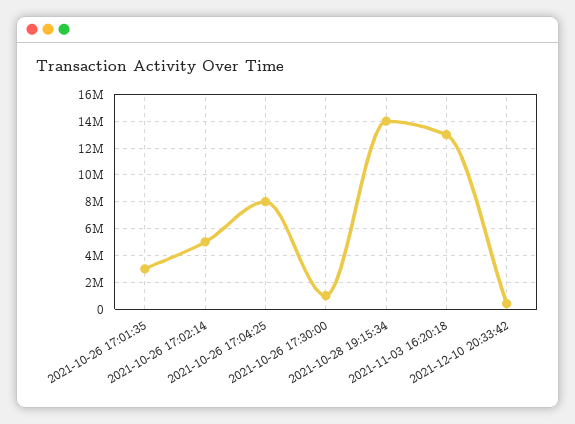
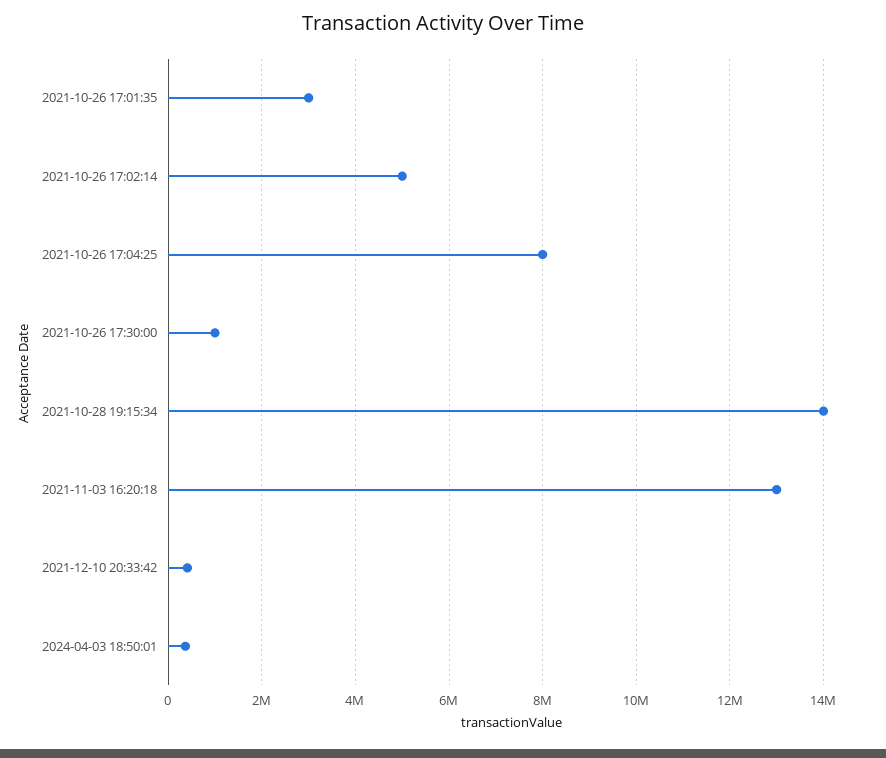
2024-04-03 18:50:01: none -> 400000

